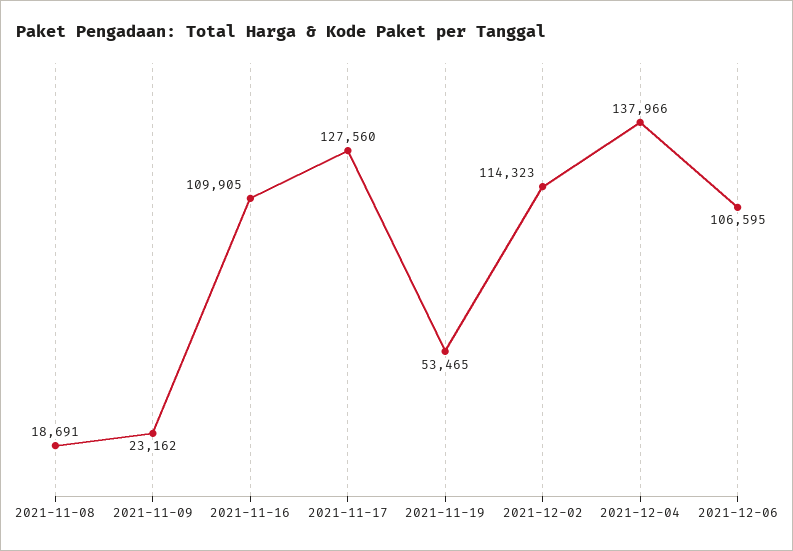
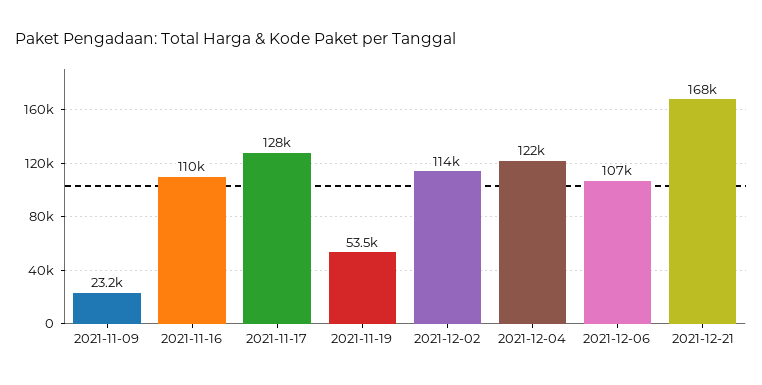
2021-11-08: 18691 -> none
2021-12-04: 137966 -> 122000
2021-12-21: none -> 168000

